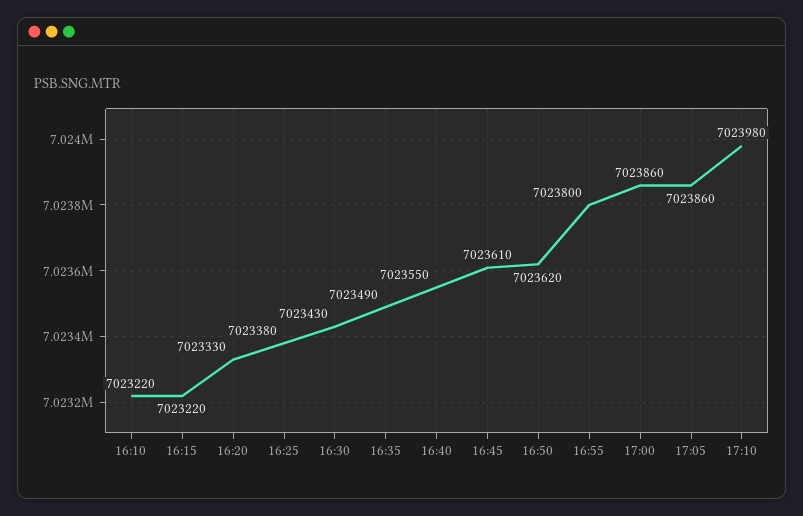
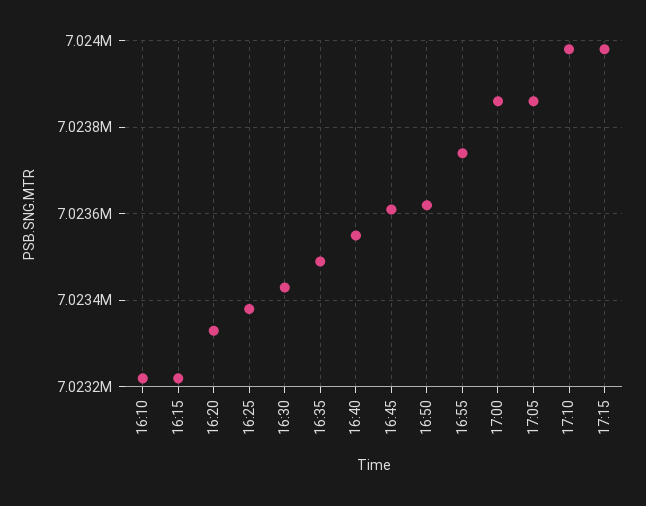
16:55: 7023800 -> 7023740
17:15: none -> 7023980

